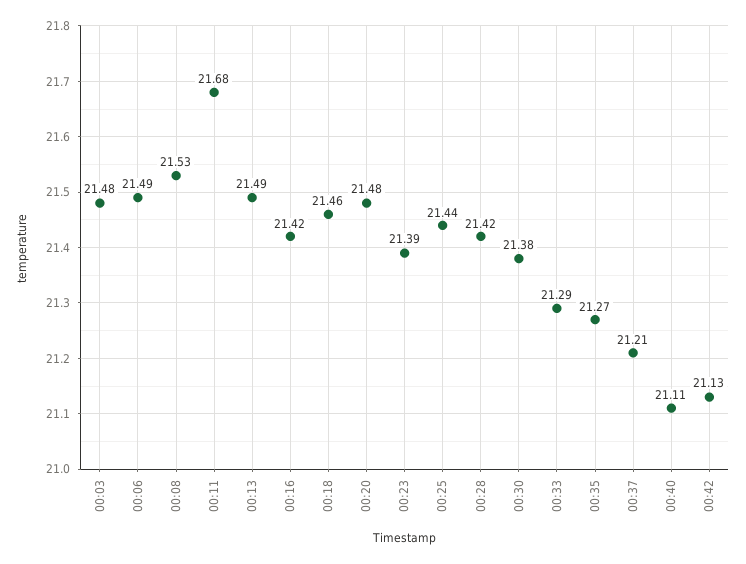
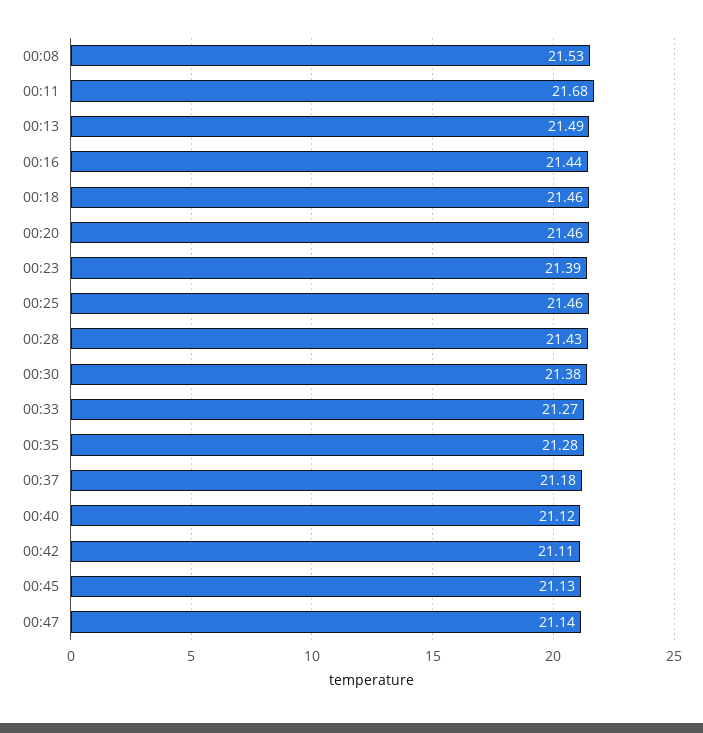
00:03: 21.48 -> none
00:06: 21.49 -> none
00:16: 21.42 -> 21.44
00:20: 21.48 -> 21.46
00:25: 21.44 -> 21.46
00:28: 21.42 -> 21.43
00:33: 21.29 -> 21.27
00:35: 21.27 -> 21.28
00:37: 21.21 -> 21.18
00:40: 21.11 -> 21.12
00:42: 21.13 -> 21.11
00:45: none -> 21.13
00:47: none -> 21.14

